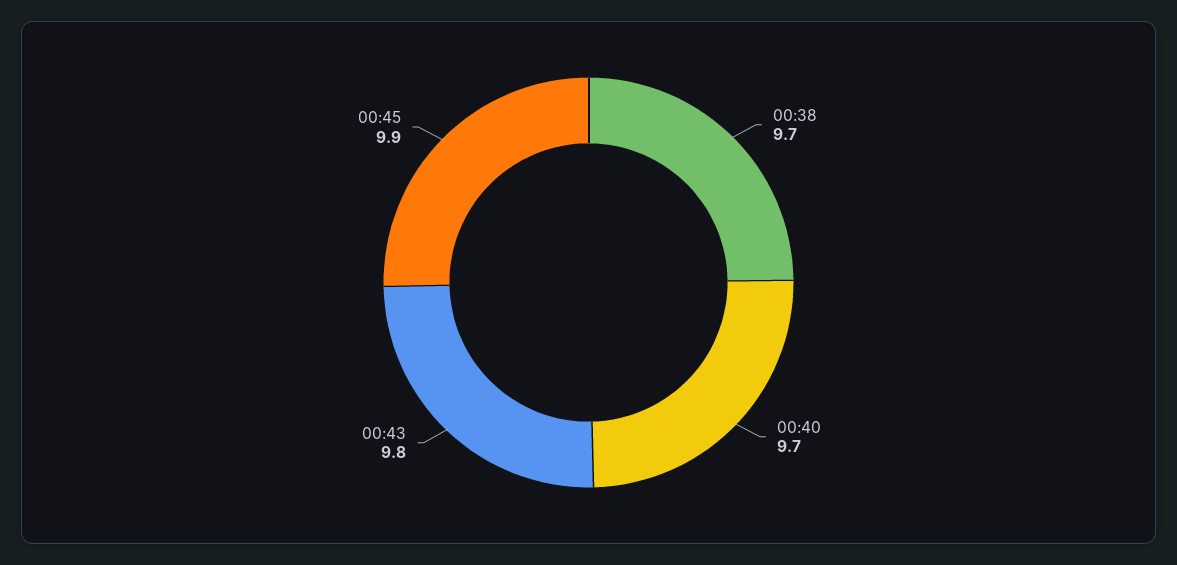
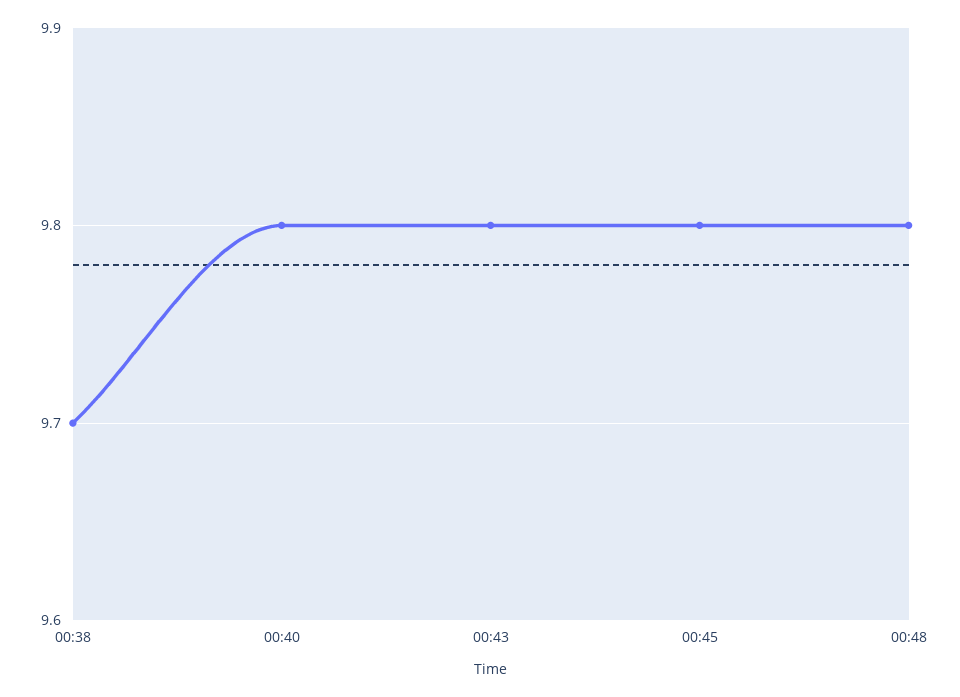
00:40: 9.7 -> 9.8
00:45: 9.9 -> 9.8
00:48: none -> 9.8

